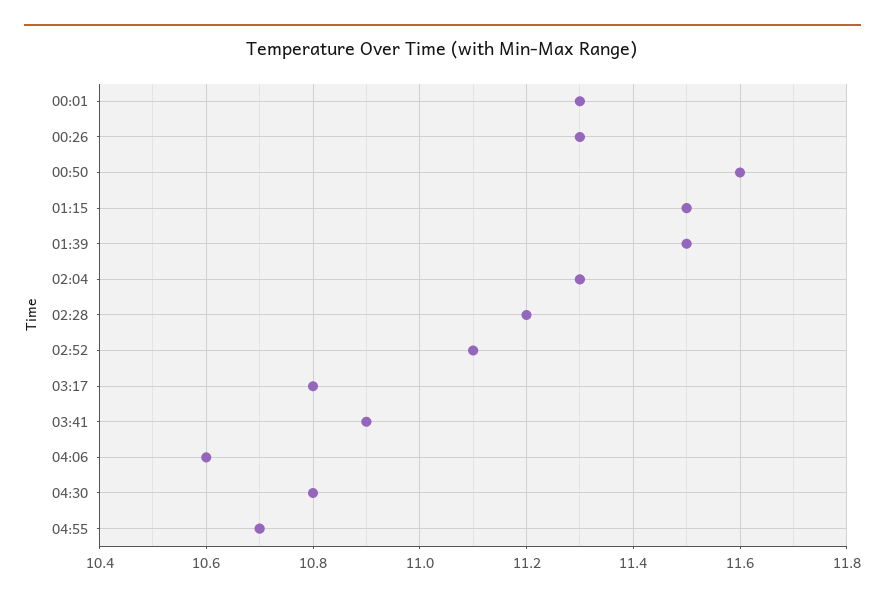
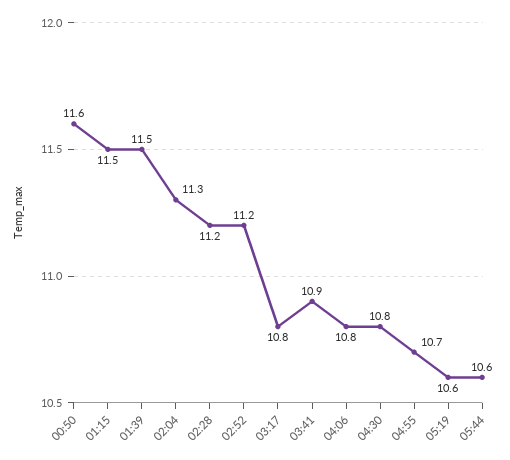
00:01: 11.3 -> none
00:26: 11.3 -> none
02:52: 11.1 -> 11.2
04:06: 10.6 -> 10.8
05:19: none -> 10.6
05:44: none -> 10.6

